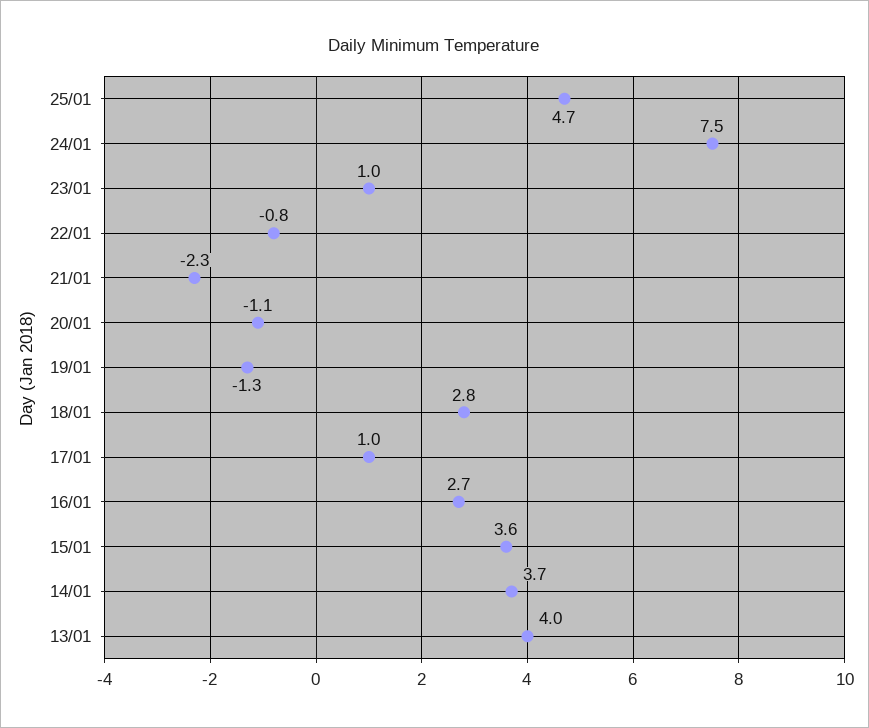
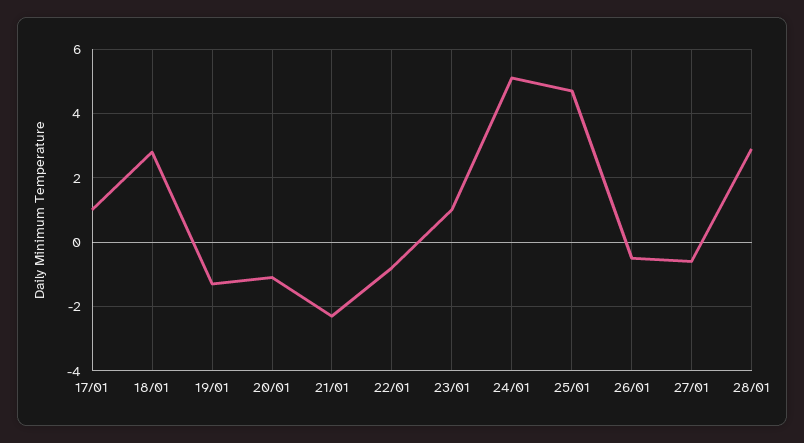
24/01: 7.5 -> 5
16/01: 2.7 -> none
15/01: 3.6 -> none
14/01: 3.7 -> none
13/01: 4 -> none
26/01: none -> -0.5
27/01: none -> -0.5
28/01: none -> 3

